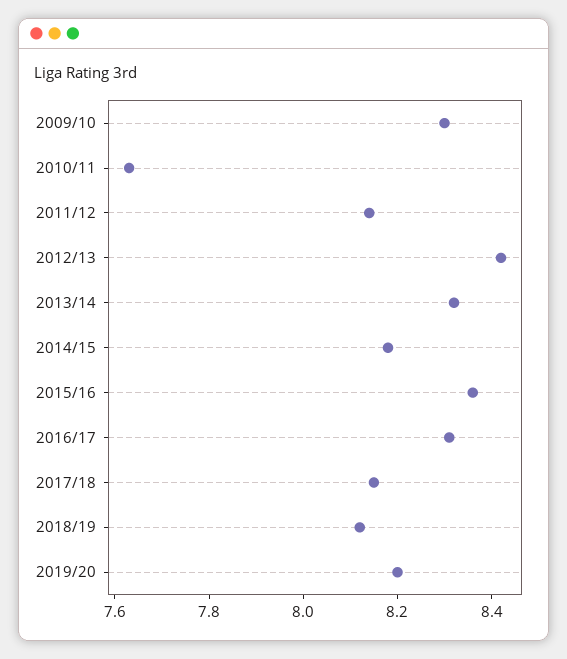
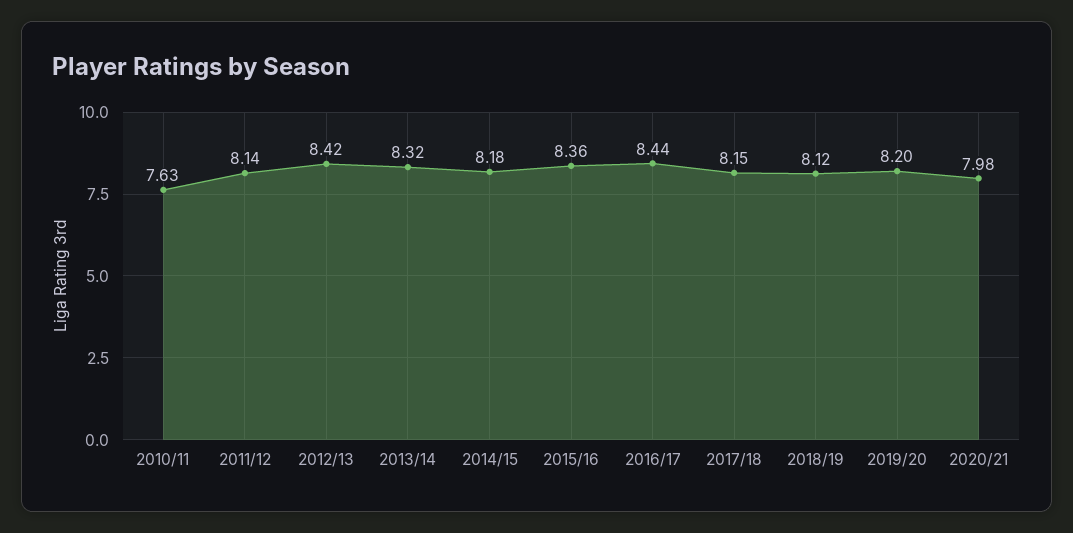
2009/10: 8.3 -> none
2016/17: 8.3 -> 8.44
2020/21: none -> 7.98

